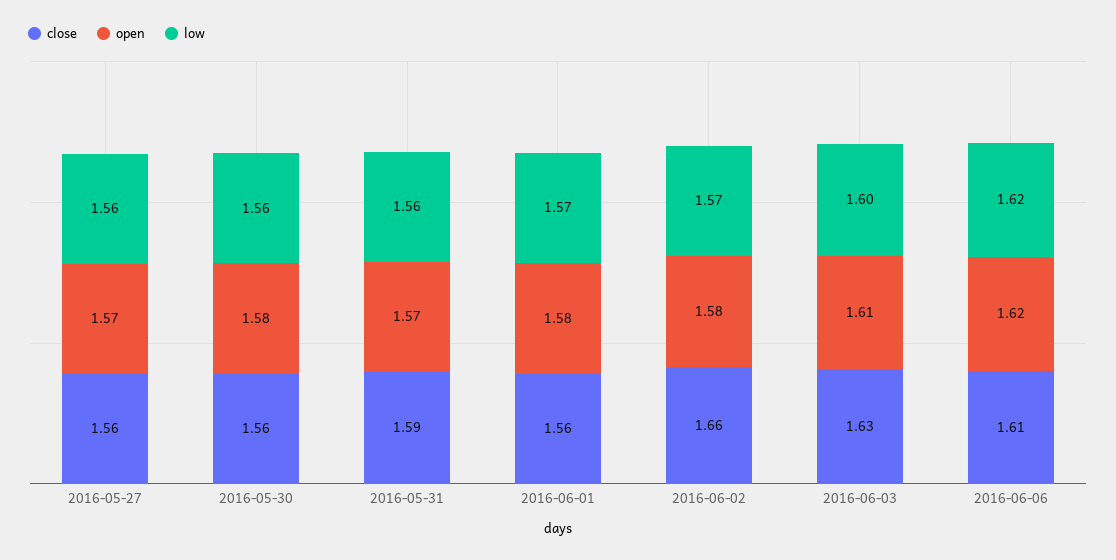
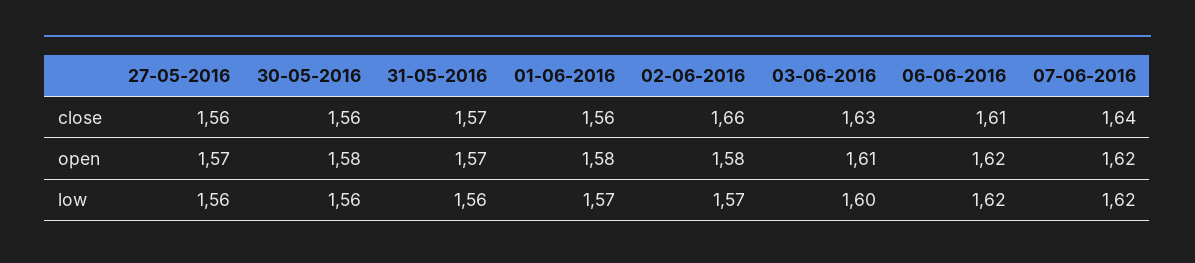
close, 2016-05-31: 1.59 -> 1.57
close, 07-06-2016: none -> 1.64
open, 07-06-2016: none -> 1.62
low, 07-06-2016: none -> 1.62

